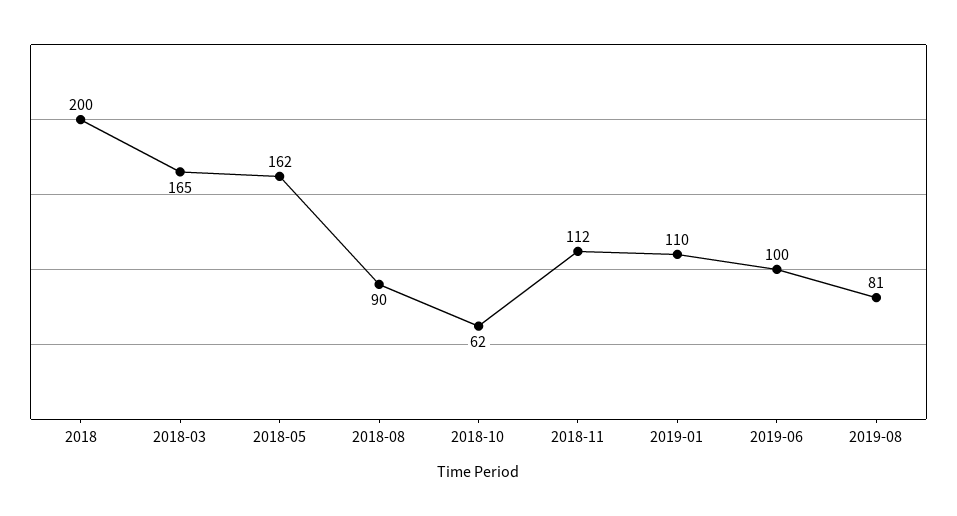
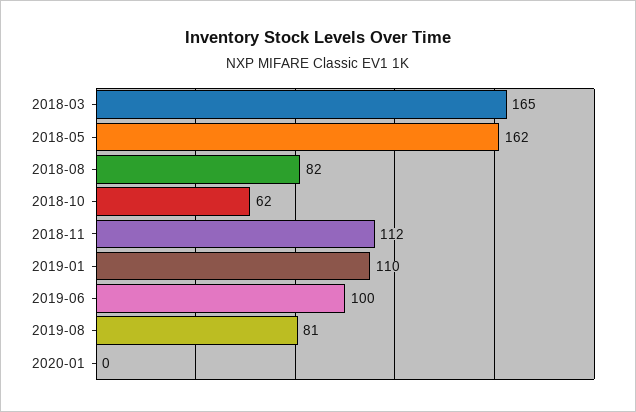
2018: 200 -> none
2018-08: 90 -> 82
2020-01: none -> 0

